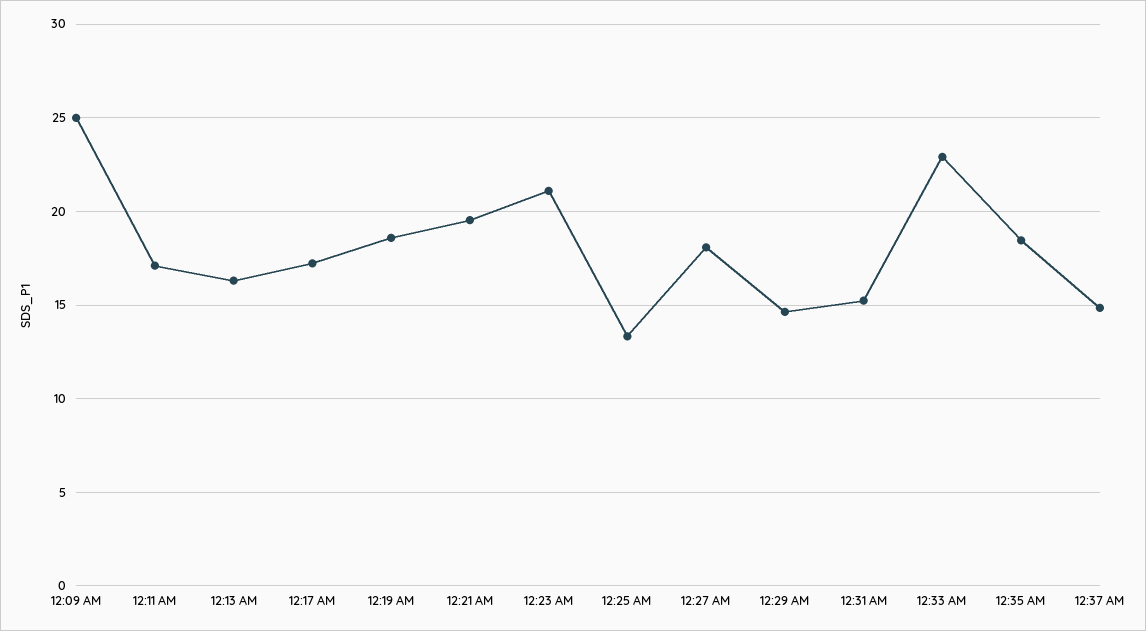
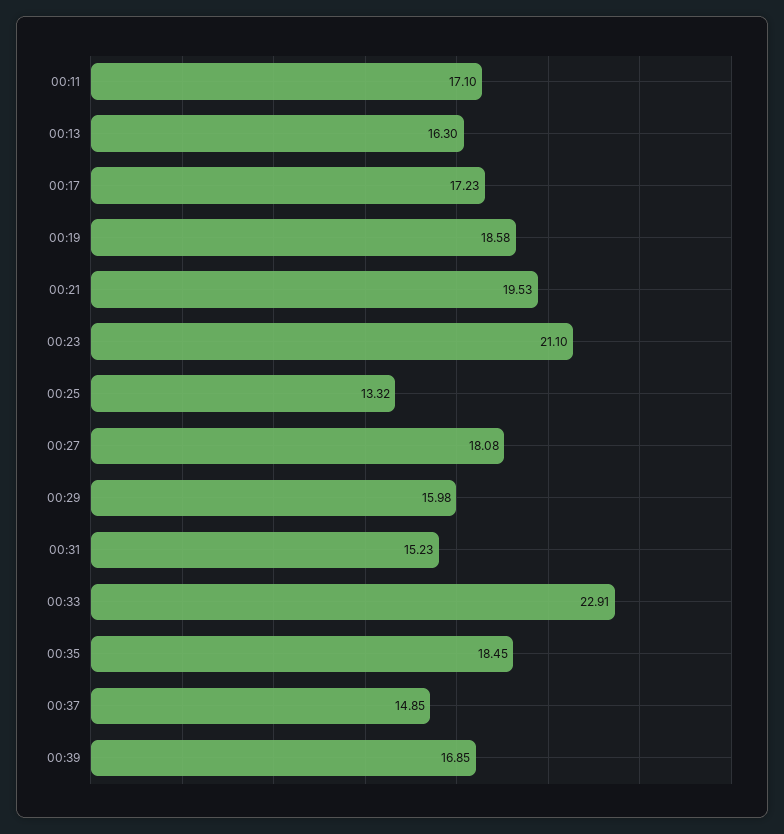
12:09 AM: 25 -> none
12:29 AM: 14.5 -> 15.98
00:39: none -> 16.85

